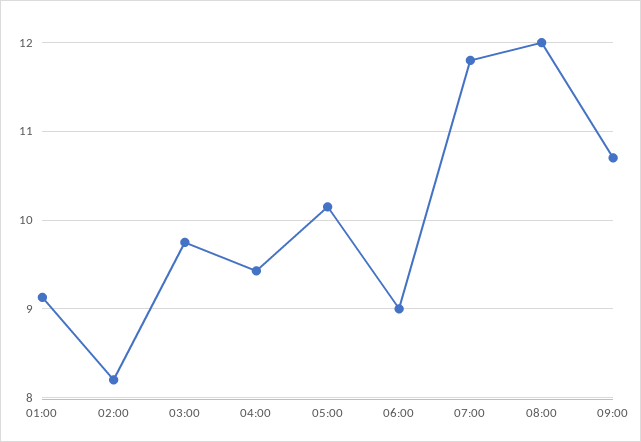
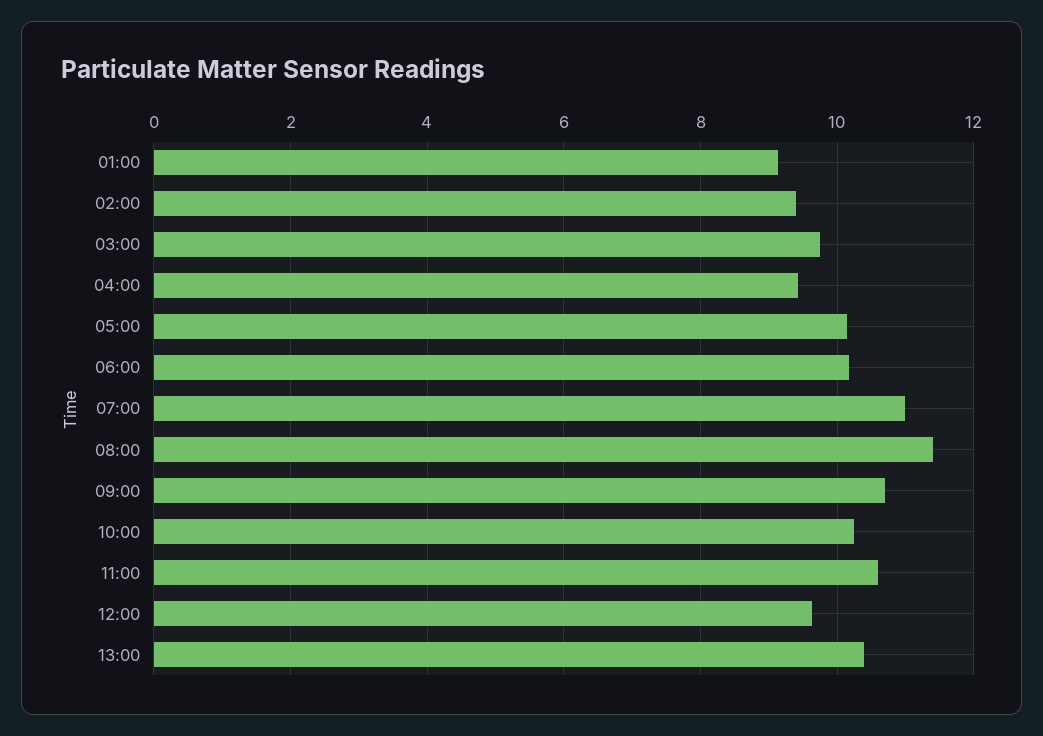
02:00: 8.2 -> 9.4
06:00: 9 -> 10.2
07:00: 11.8 -> 11
08:00: 12 -> 11.4
10:00: none -> 10.2
11:00: none -> 10.6
12:00: none -> 9.6
13:00: none -> 10.4

